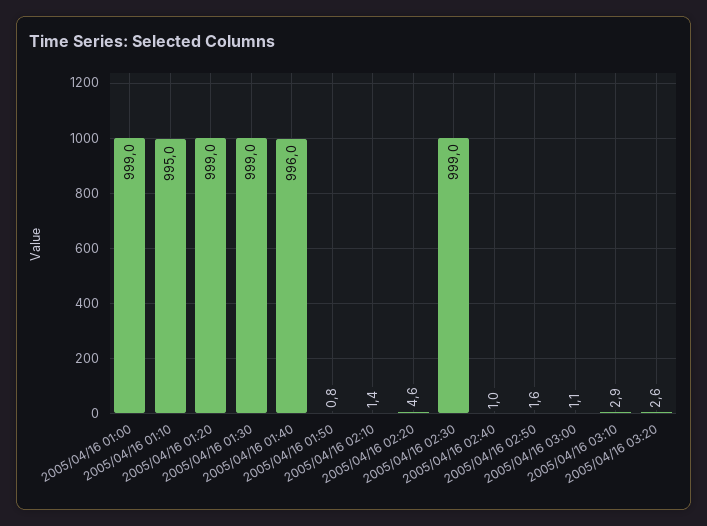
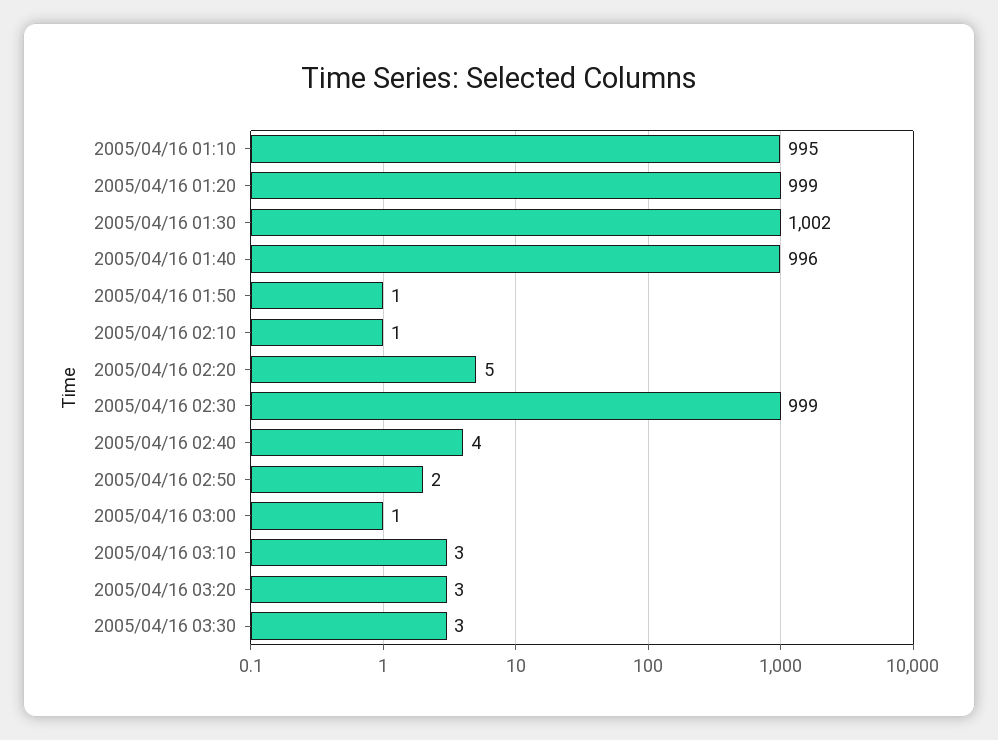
2005/04/16 01:00: 999 -> none
2005/04/16 01:30: 999 -> 1002
2005/04/16 02:40: 1 -> 4
2005/04/16 03:30: none -> 3

